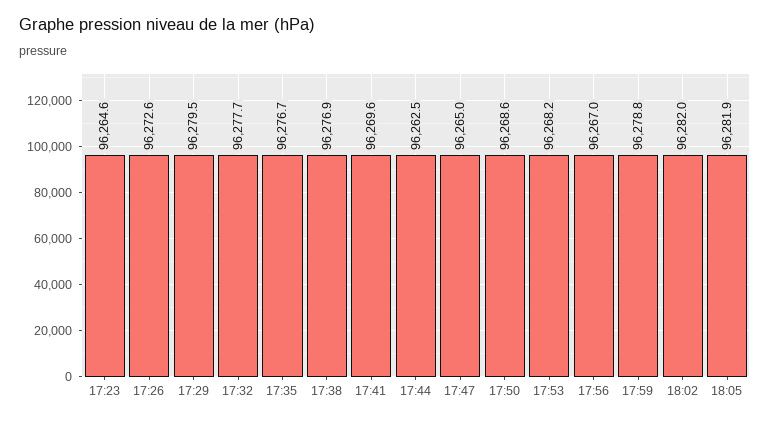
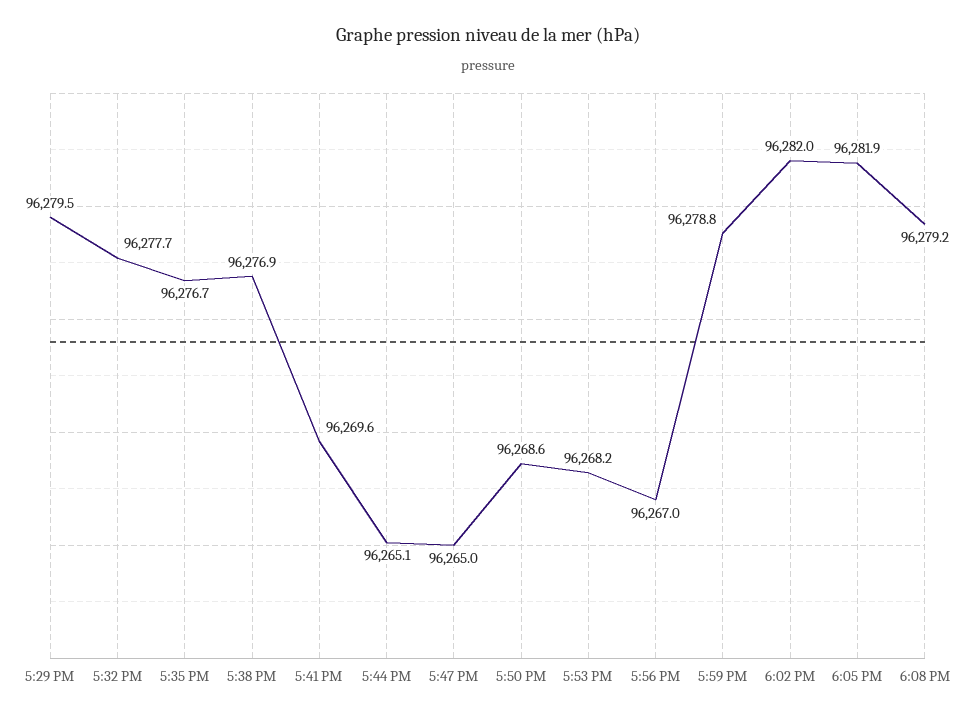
17:23: 96264.6 -> none
17:26: 96272.6 -> none
17:44: 96262.5 -> 96265.1
6:08 PM: none -> 96279.2

